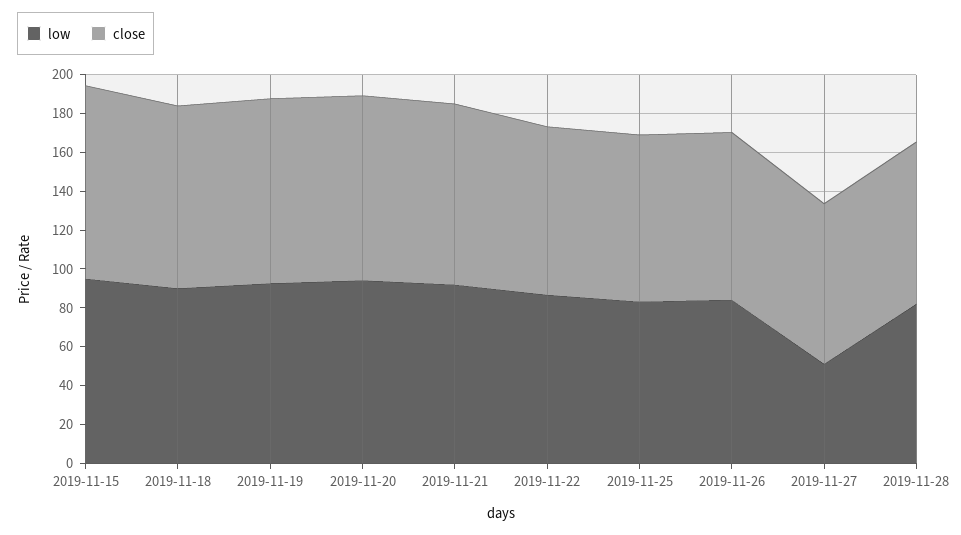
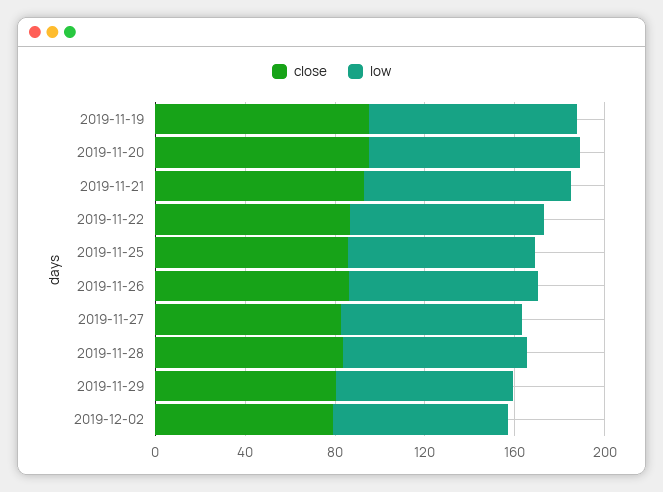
low, 2019-11-15: 95 -> none
close, 2019-11-15: 100 -> none
low, 2019-11-18: 90 -> none
close, 2019-11-18: 95 -> none
low, 2019-11-27: 50 -> 80
close, 2019-11-29: none -> 80
low, 2019-11-29: none -> 80
close, 2019-12-02: none -> 80
low, 2019-12-02: none -> 80

